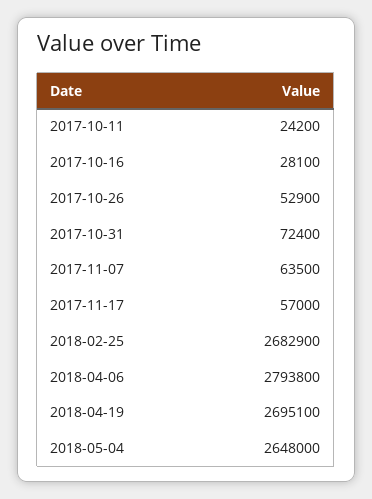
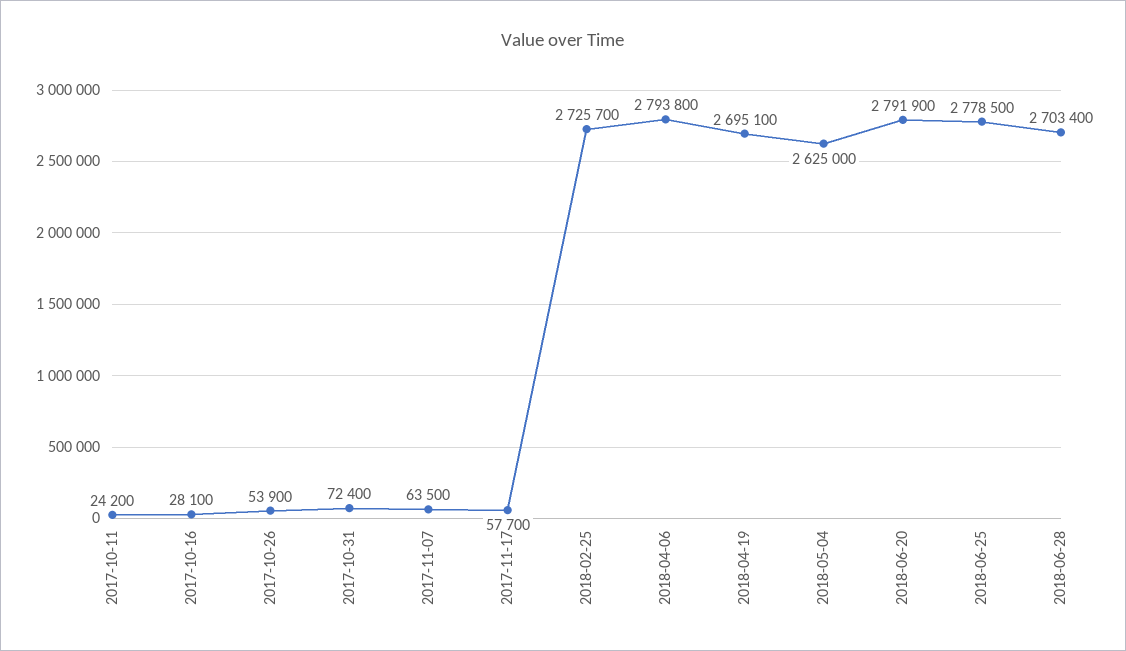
2017-10-26: 52900 -> 53900
2017-11-17: 57000 -> 57700
2018-02-25: 2682900 -> 2725700
2018-05-04: 2648000 -> 2625000
2018-06-20: none -> 2791900
2018-06-25: none -> 2778500
2018-06-28: none -> 2703400

